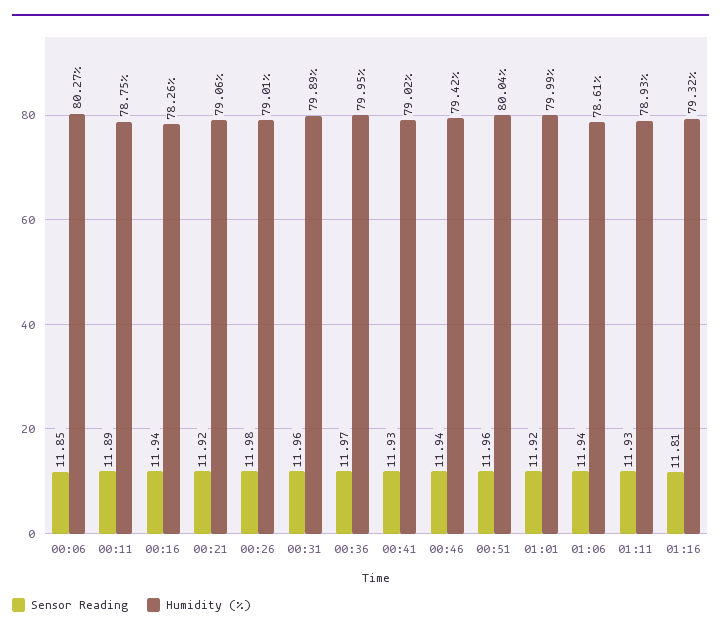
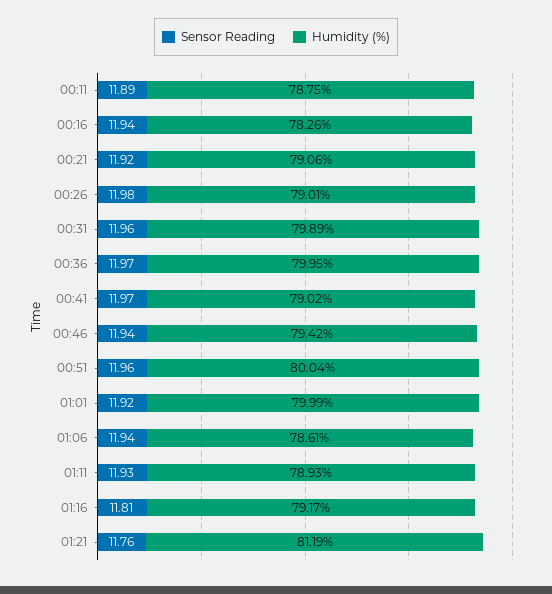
Sensor Reading, 00:06: 11.85 -> none
Humidity (%), 00:06: 80.27 -> none
Sensor Reading, 00:41: 11.93 -> 11.97
Humidity (%), 01:16: 79.32 -> 79.17
Sensor Reading, 01:21: none -> 11.76
Humidity (%), 01:21: none -> 81.19

